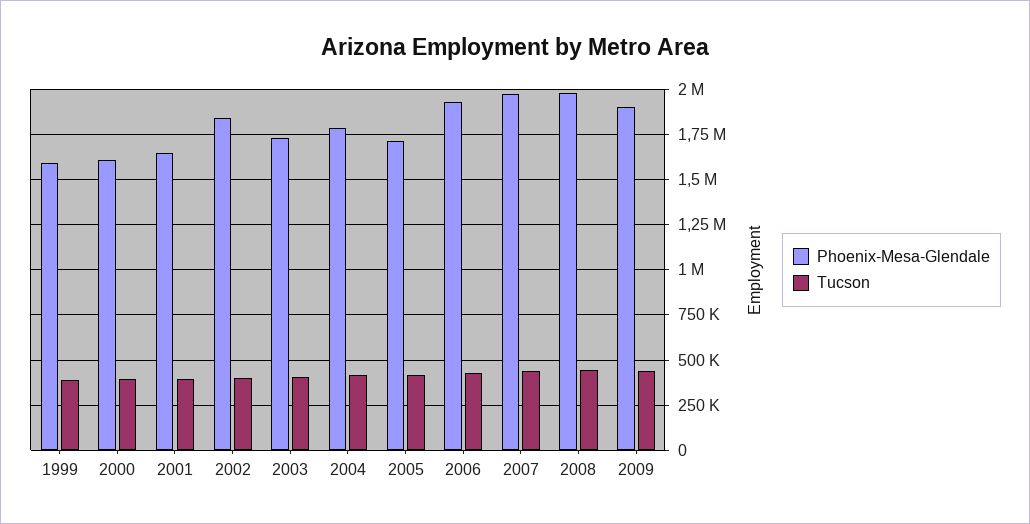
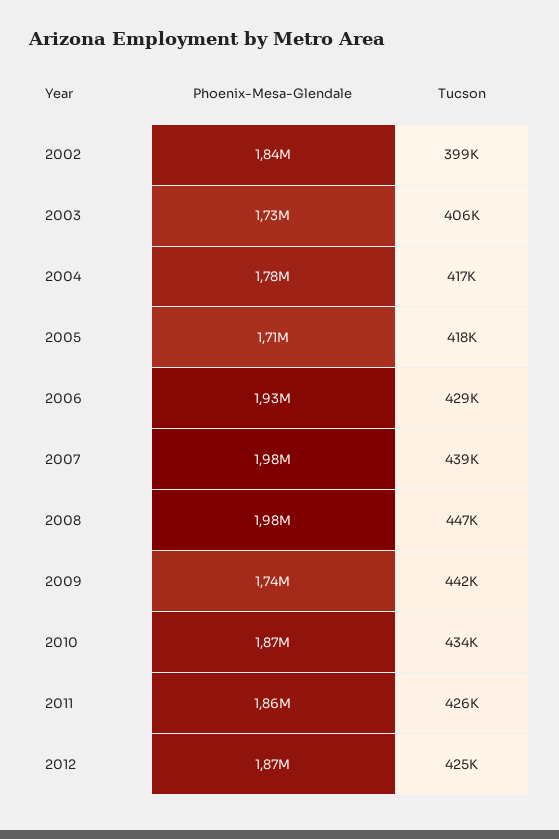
Phoenix-Mesa-Glendale, 1999: 1600000 -> none
Tucson, 1999: 400000 -> none
Phoenix-Mesa-Glendale, 2000: 1600000 -> none
Tucson, 2000: 400000 -> none
Phoenix-Mesa-Glendale, 2001: 1650000 -> none
Tucson, 2001: 400000 -> none
Phoenix-Mesa-Glendale, 2009: 1900000 -> 1740000
Phoenix-Mesa-Glendale, 2010: none -> 1870000
Tucson, 2010: none -> 434000
Phoenix-Mesa-Glendale, 2011: none -> 1860000
Tucson, 2011: none -> 426000
Phoenix-Mesa-Glendale, 2012: none -> 1870000
Tucson, 2012: none -> 425000

